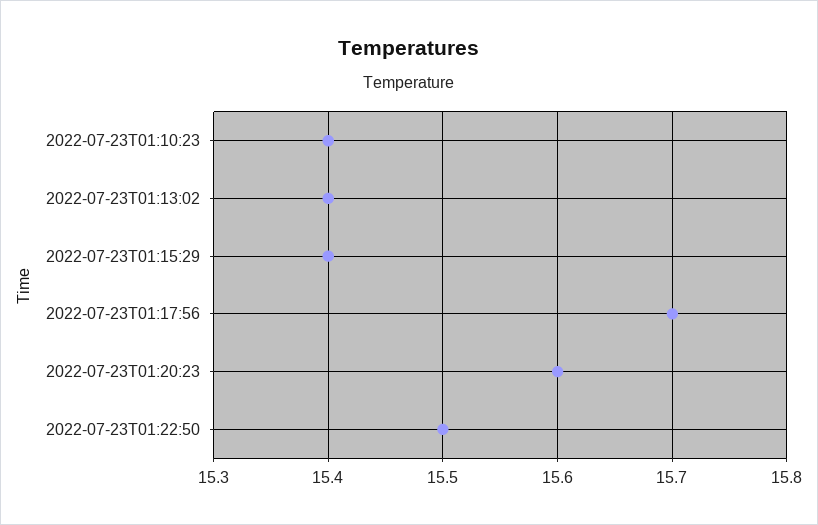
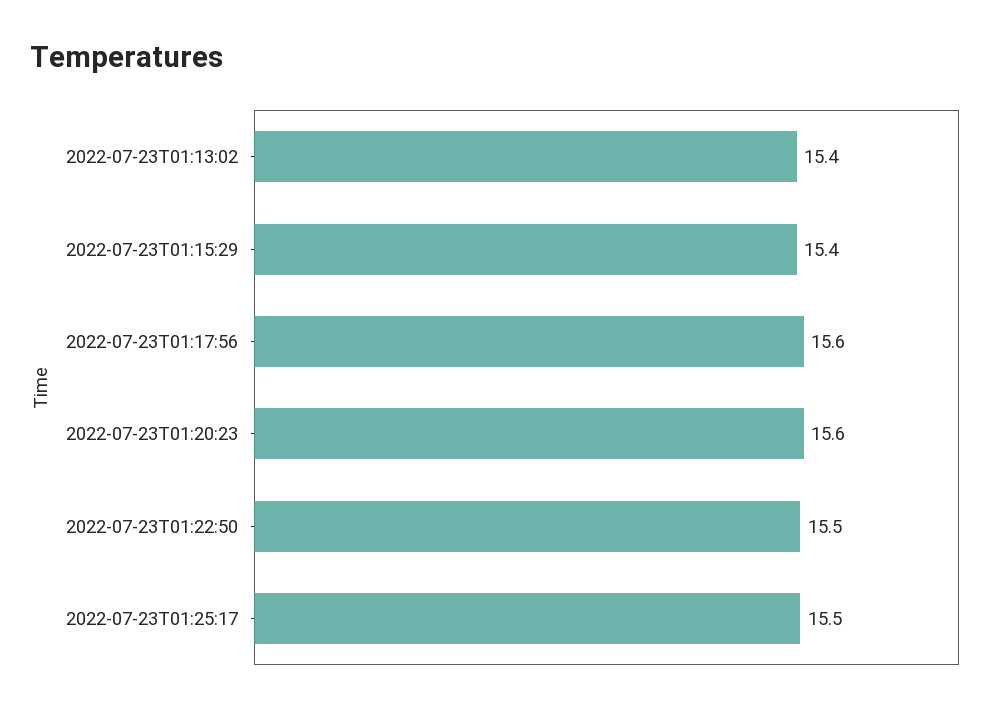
2022-07-23T01:10:23: 15.4 -> none
2022-07-23T01:17:56: 15.7 -> 15.6
2022-07-23T01:25:17: none -> 15.5

